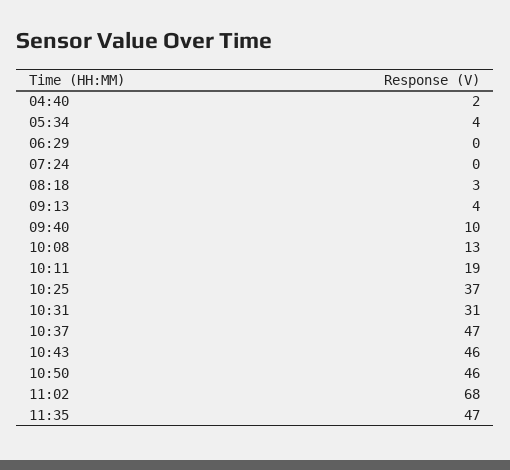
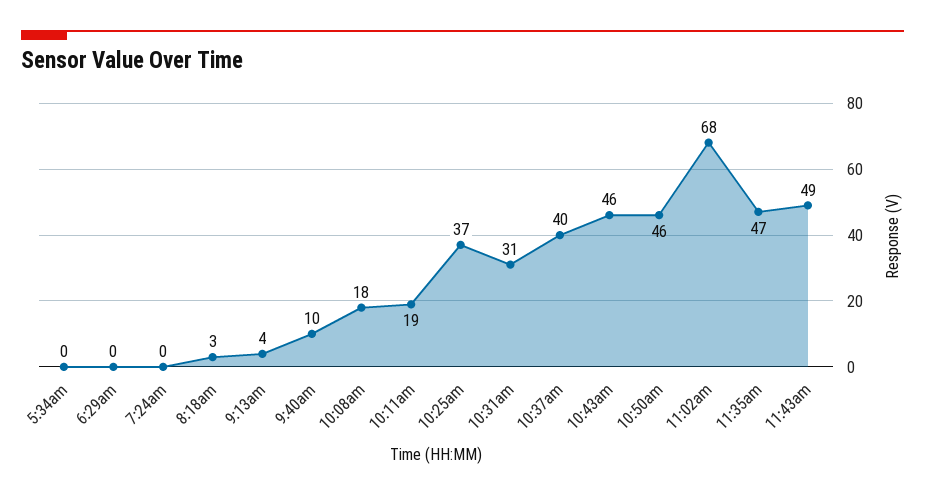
04:40: 2 -> none
05:34: 4 -> 0
10:08: 13 -> 18
10:37: 47 -> 40
11:43am: none -> 49

